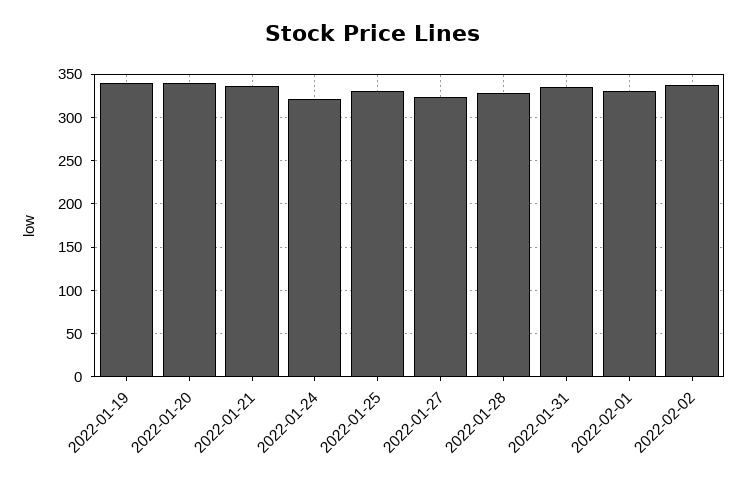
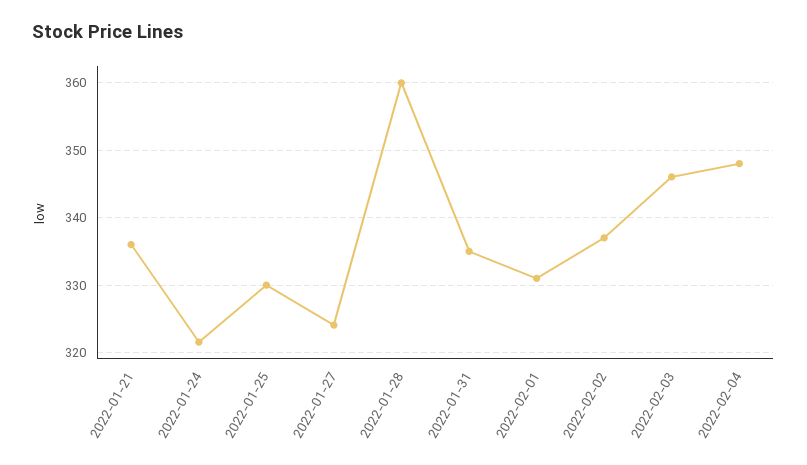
2022-01-19: 340 -> none
2022-01-20: 340 -> none
2022-01-28: 330 -> 360
2022-02-03: none -> 346
2022-02-04: none -> 348

